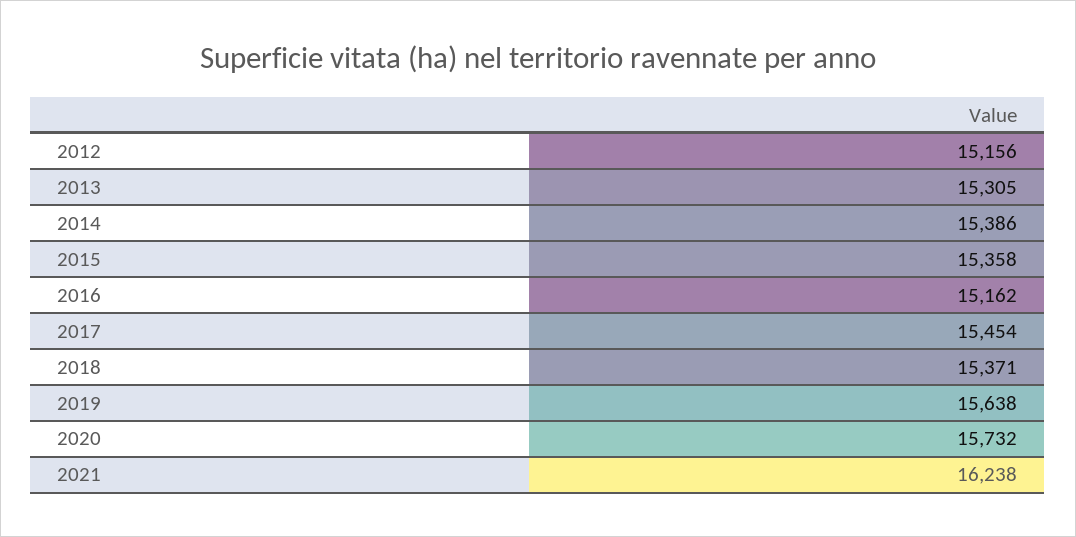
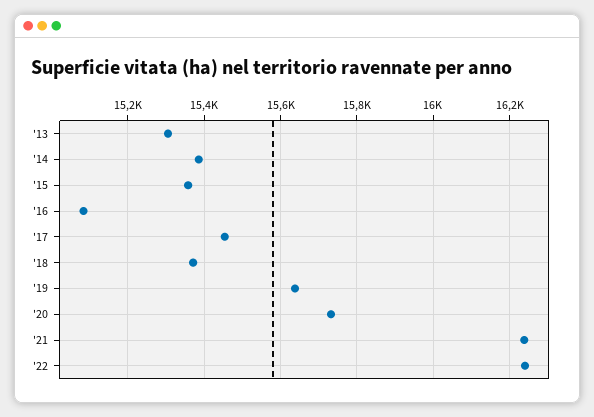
2012: 15156 -> none
2016: 15162 -> 15080
'22: none -> 16240

